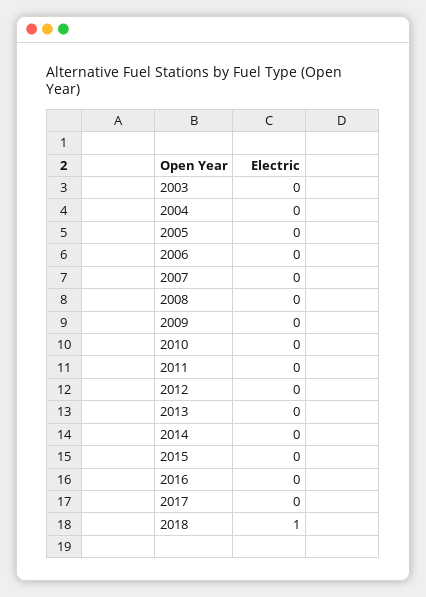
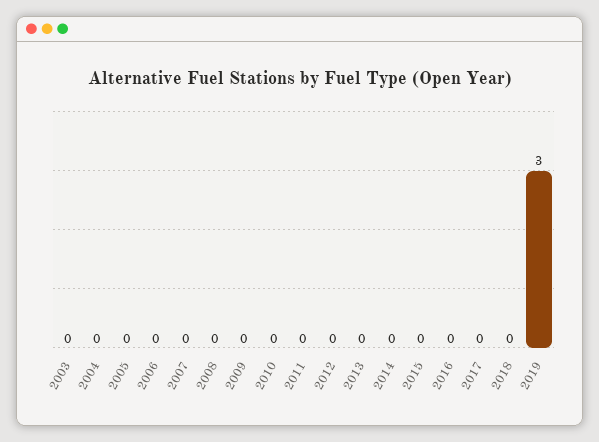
2018: 1 -> 0
2019: none -> 3

